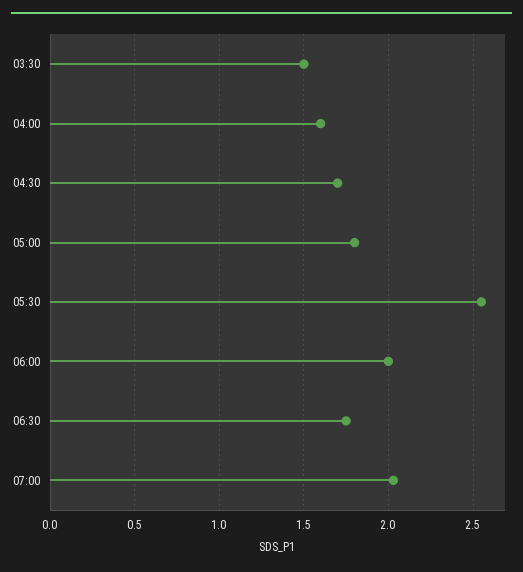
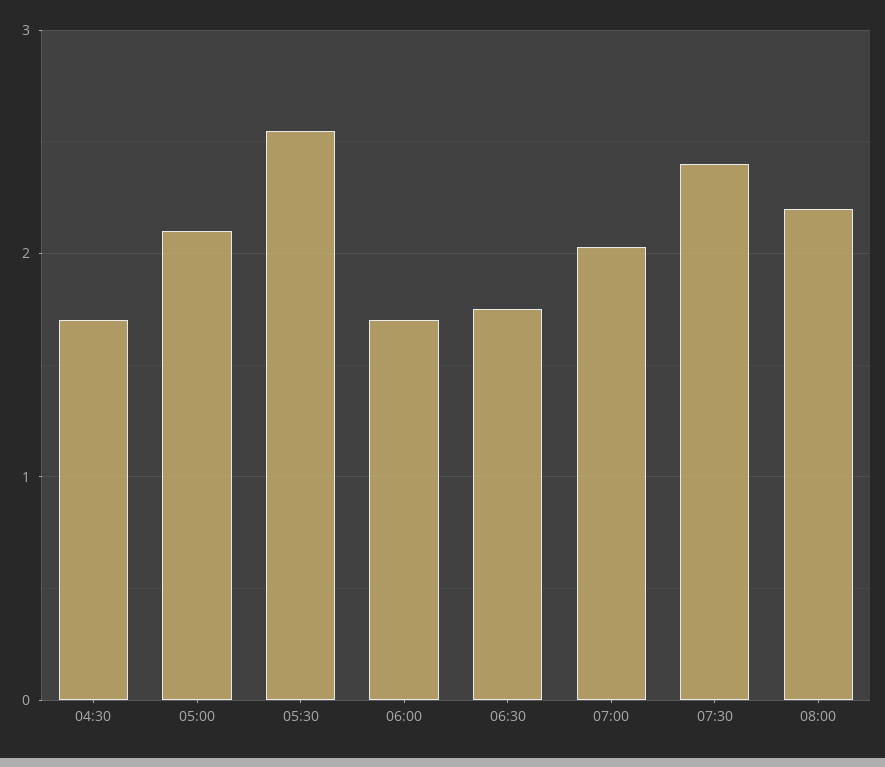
03:30: 1.5 -> none
04:00: 1.6 -> none
05:00: 1.8 -> 2.1
06:00: 2 -> 1.7
07:30: none -> 2.4
08:00: none -> 2.2

